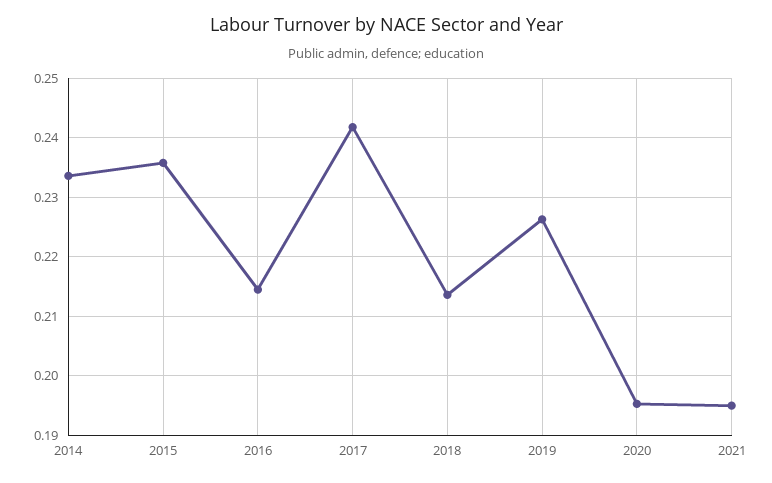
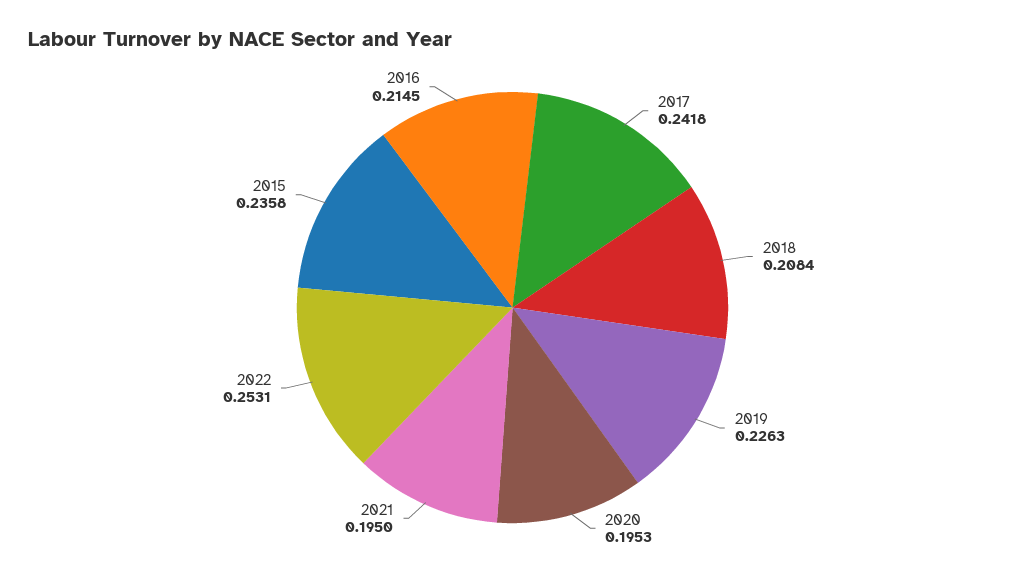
2014: 0.234 -> none
2018: 0.214 -> 0.2084
2022: none -> 0.2531

